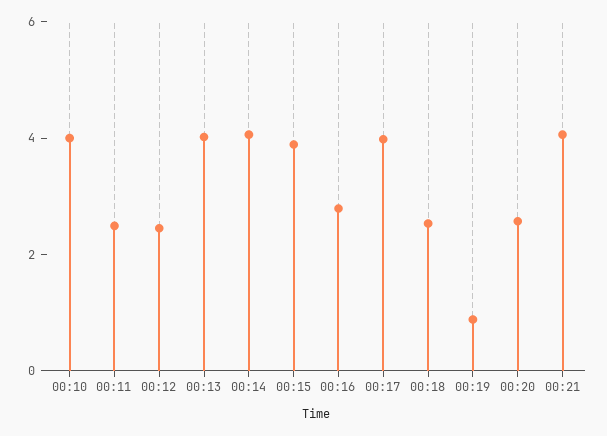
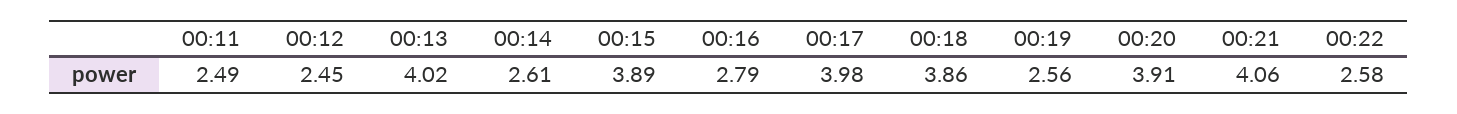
00:10: 4 -> none
00:14: 4 -> 2.61
00:18: 2.5 -> 3.86
00:19: 1 -> 2.56
00:20: 2.5 -> 3.91
00:22: none -> 2.58

